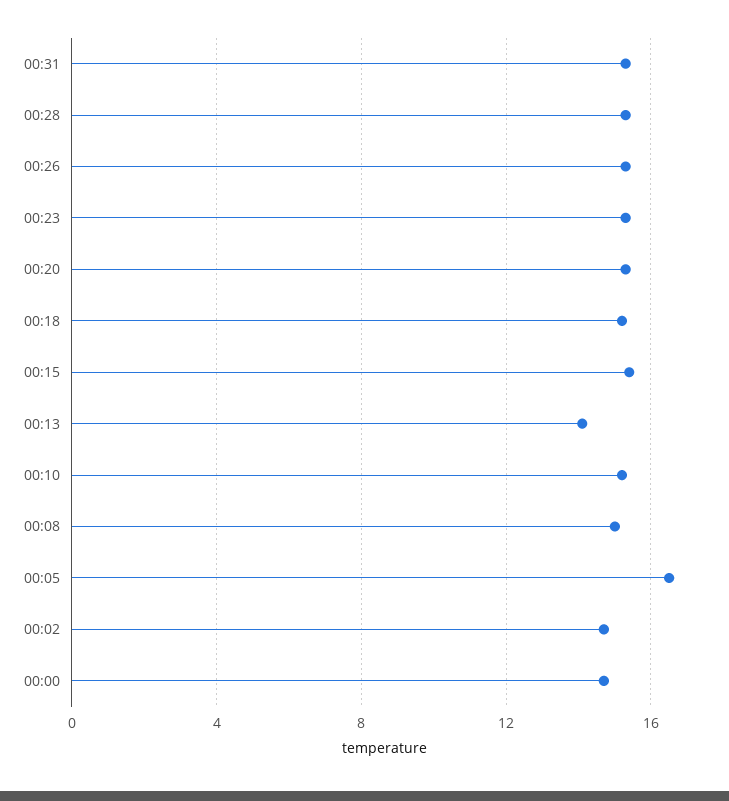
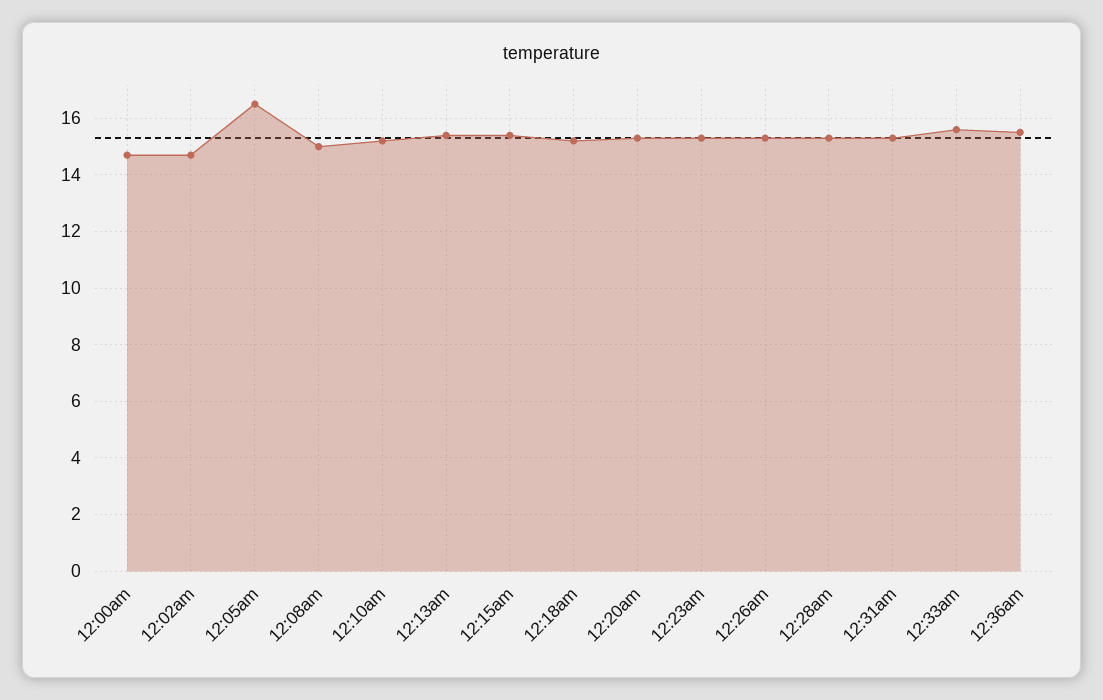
00:13: 14 -> 15.5
12:33am: none -> 15.5
12:36am: none -> 15.5

